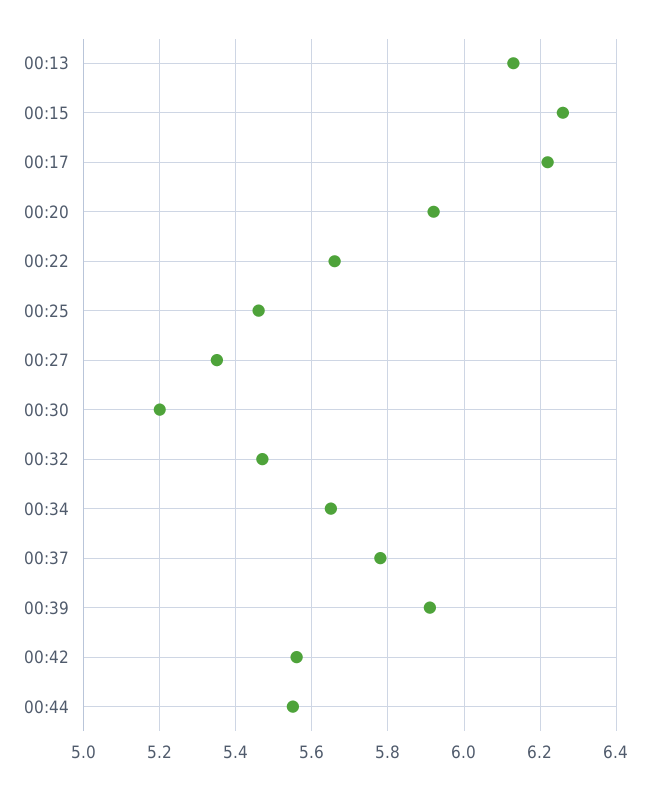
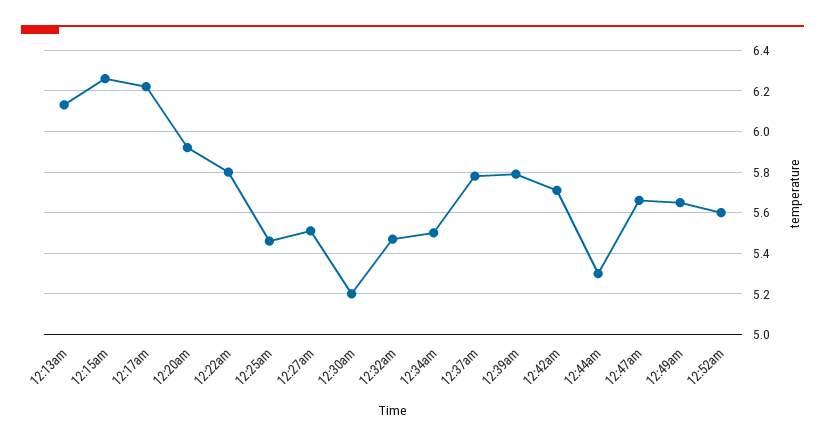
00:22: 5.65 -> 5.8
00:27: 5.35 -> 5.5
00:34: 5.65 -> 5.5
00:39: 5.9 -> 5.8
00:42: 5.55 -> 5.7
00:44: 5.55 -> 5.3
12:47am: none -> 5.65
12:49am: none -> 5.65
12:52am: none -> 5.6

